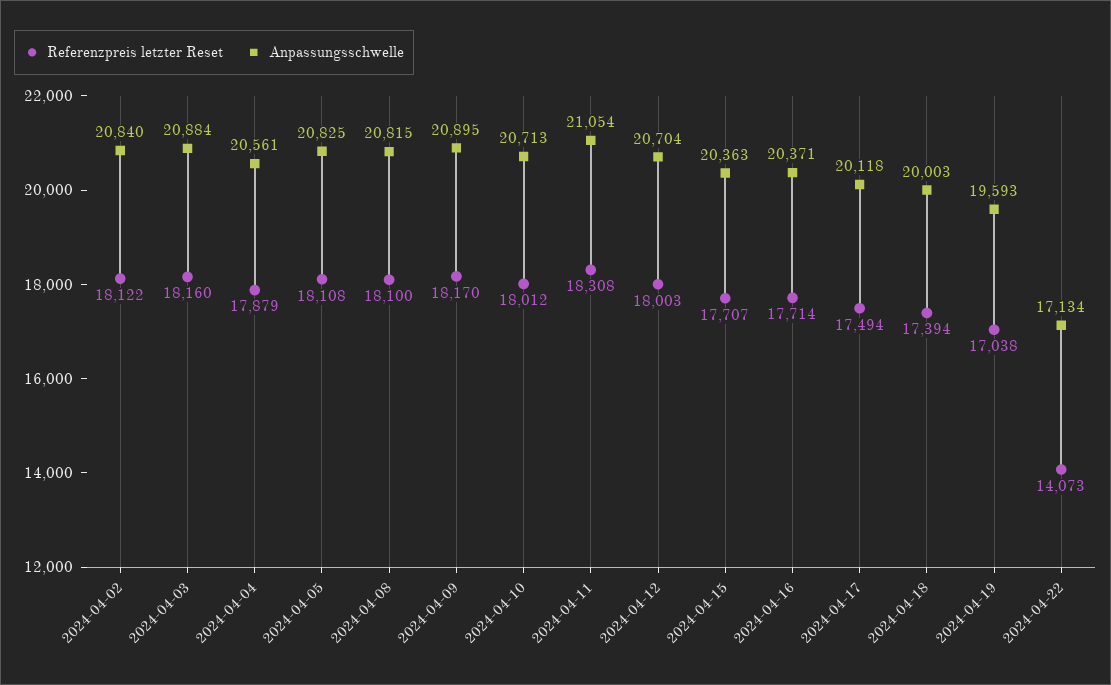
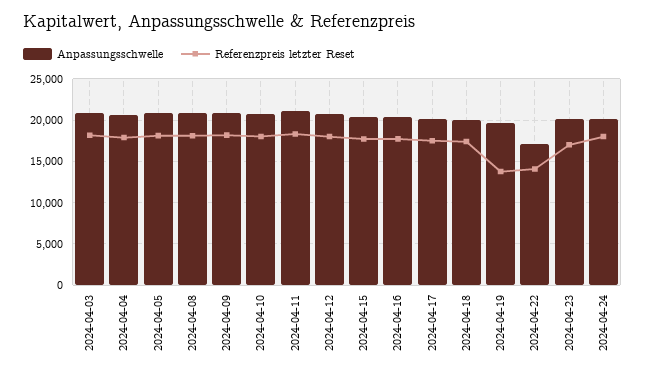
Referenzpreis letzter Reset, 2024-04-02: 18122 -> none
Anpassungsschwelle, 2024-04-02: 20840 -> none
Referenzpreis letzter Reset, 2024-04-19: 17038 -> 14000
Anpassungsschwelle, 2024-04-23: none -> 20000
Referenzpreis letzter Reset, 2024-04-23: none -> 17000
Anpassungsschwelle, 2024-04-24: none -> 20000
Referenzpreis letzter Reset, 2024-04-24: none -> 18000

